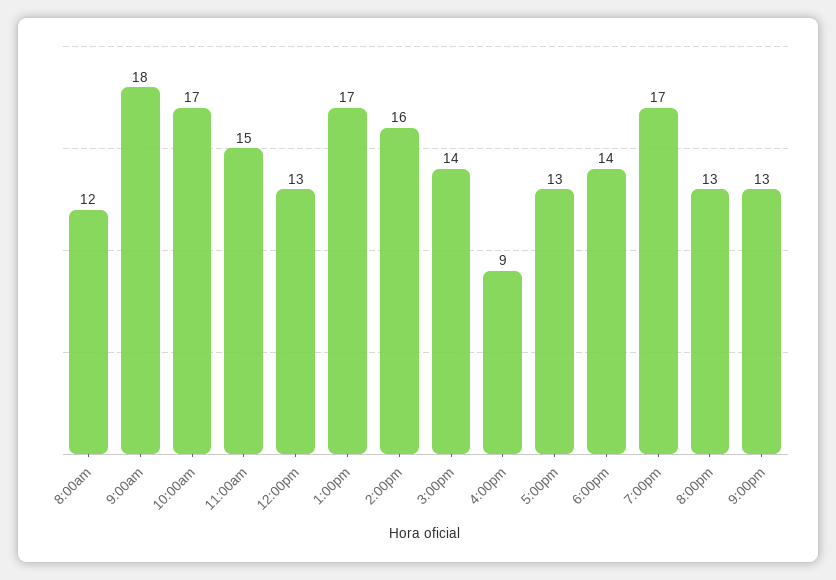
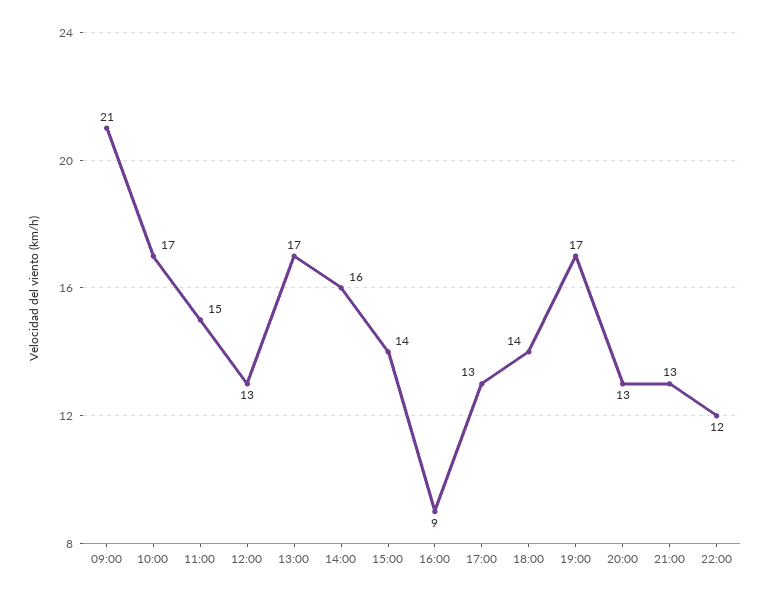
8:00am: 12 -> none
9:00am: 18 -> 21
22:00: none -> 12

